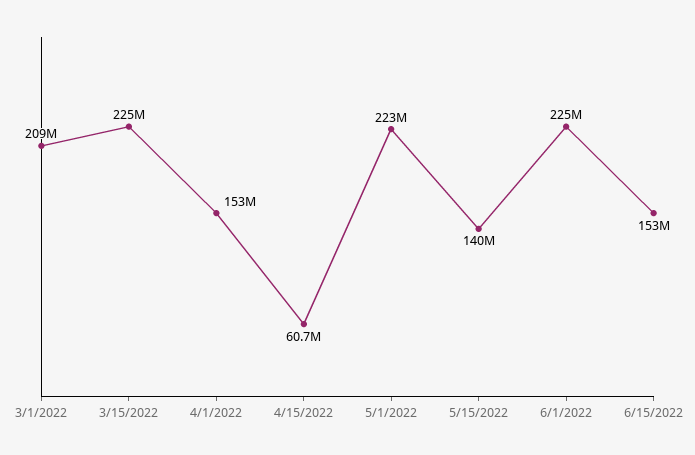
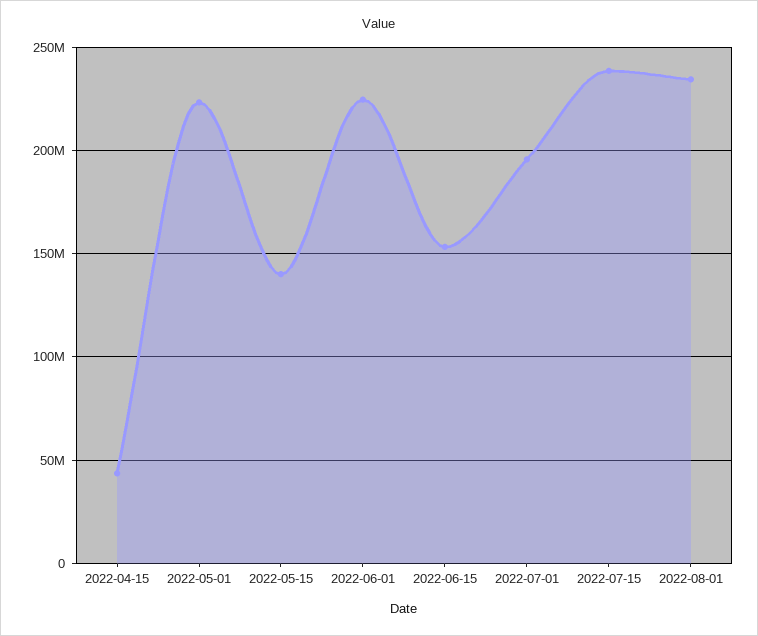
3/1/2022: 209000000 -> none
3/15/2022: 225000000 -> none
4/1/2022: 153000000 -> none
4/15/2022: 60700000 -> 45000000
2022-07-01: none -> 195000000
2022-07-15: none -> 240000000
2022-08-01: none -> 235000000

